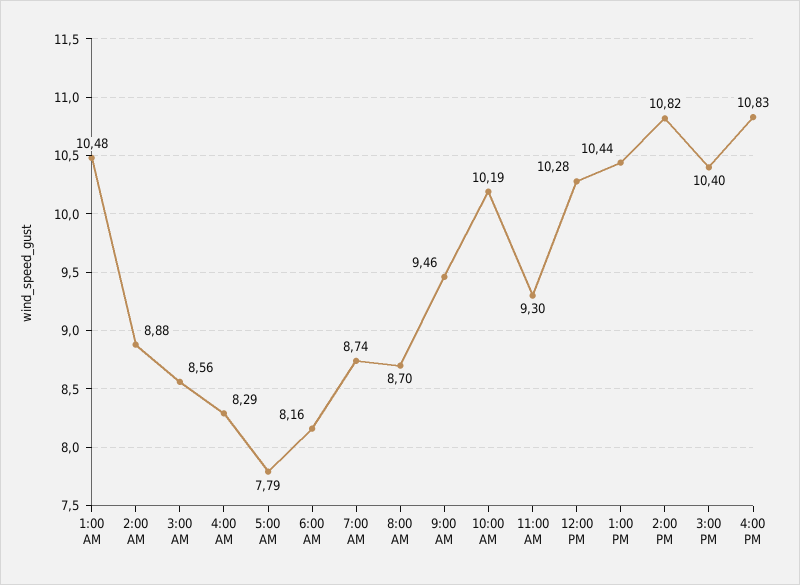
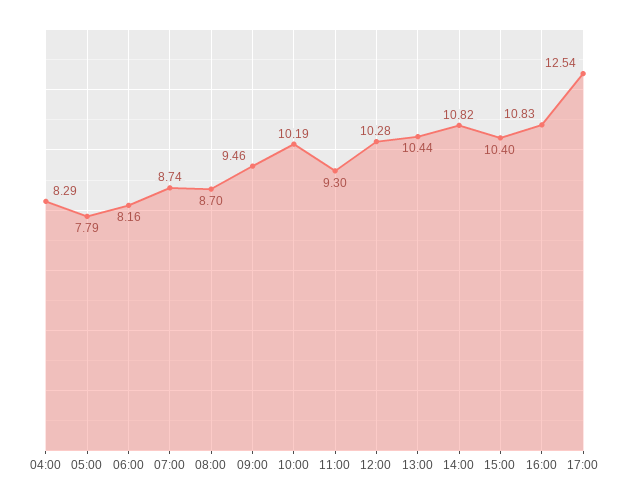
1:00 AM: 10.48 -> none
2:00 AM: 8.88 -> none
3:00 AM: 8.56 -> none
17:00: none -> 12.54

